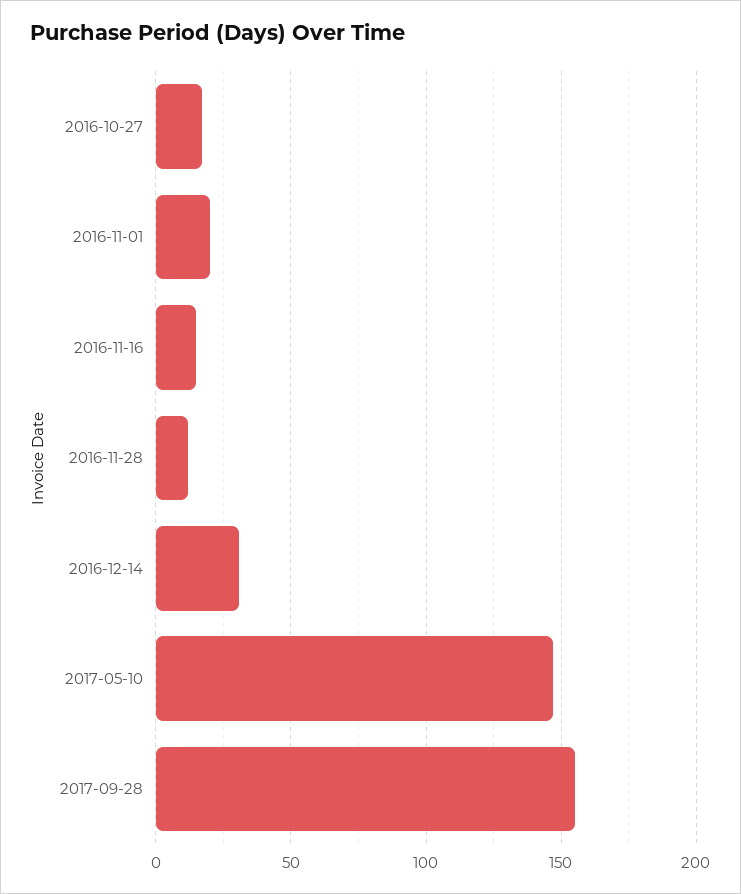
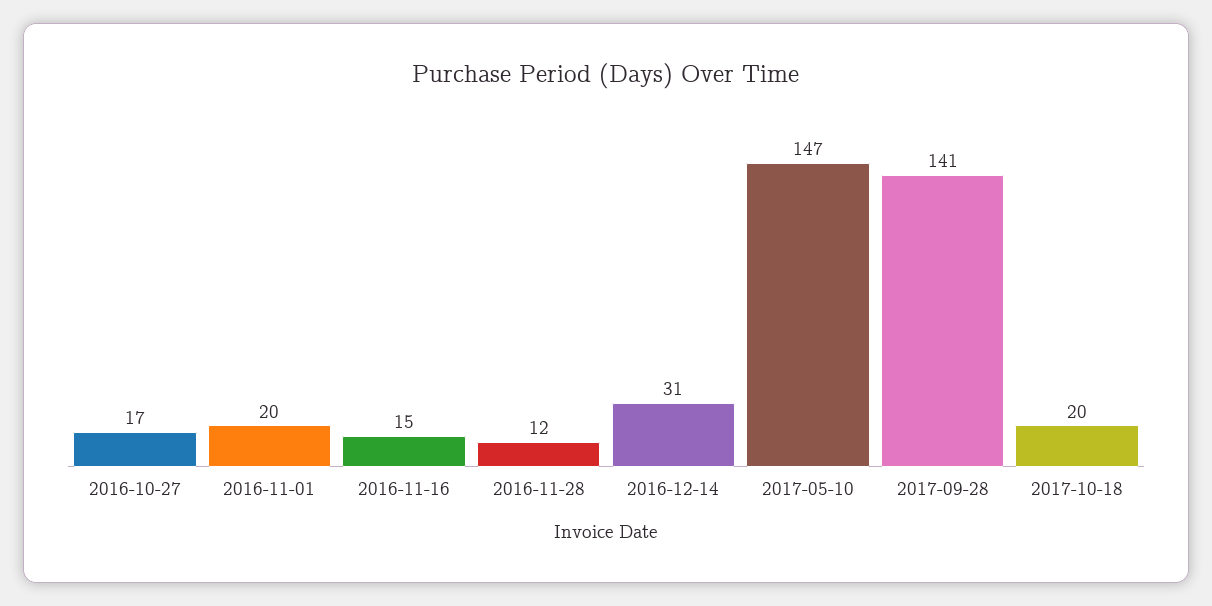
2017-09-28: 155 -> 141
2017-10-18: none -> 20

